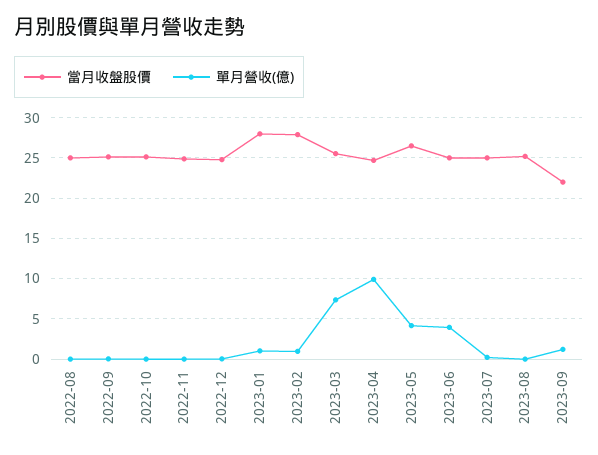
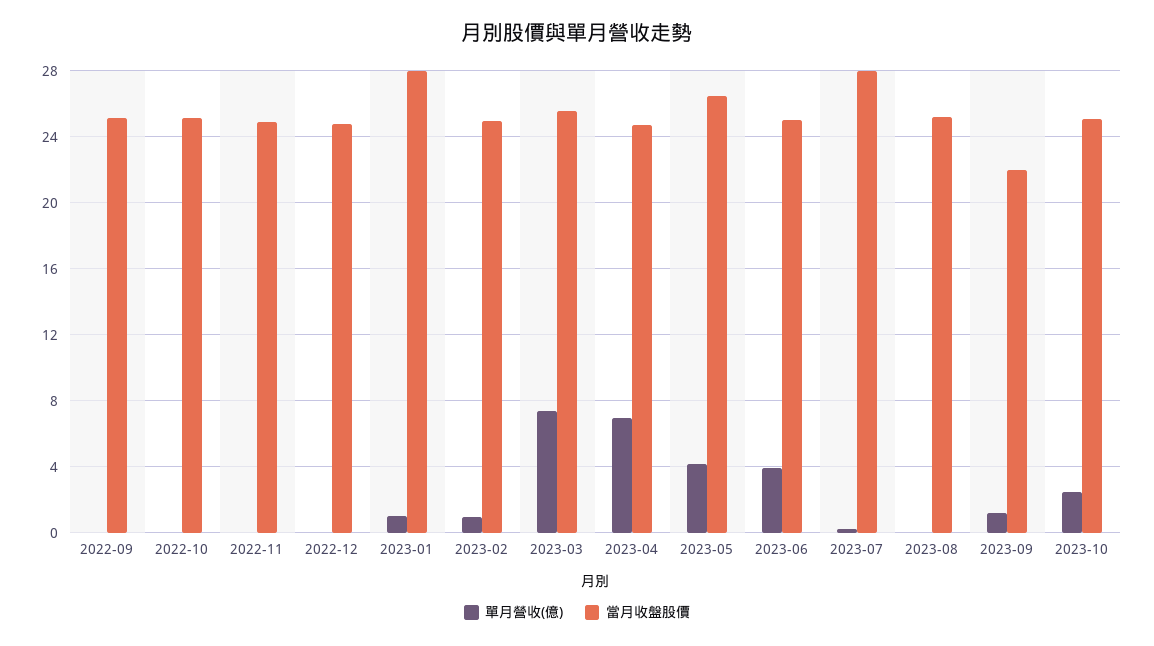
當月收盤股價, 2022-08: 25 -> none
單月營收(億), 2022-08: 0 -> none
當月收盤股價, 2023-02: 28 -> 25
單月營收(億), 2023-04: 10 -> 7
當月收盤股價, 2023-07: 25 -> 28
單月營收(億), 2023-10: none -> 2.5
當月收盤股價, 2023-10: none -> 25

